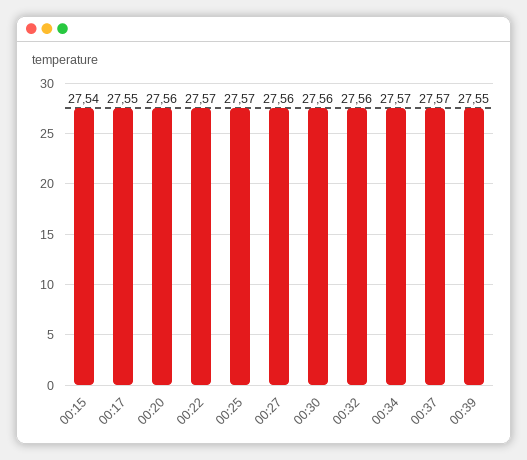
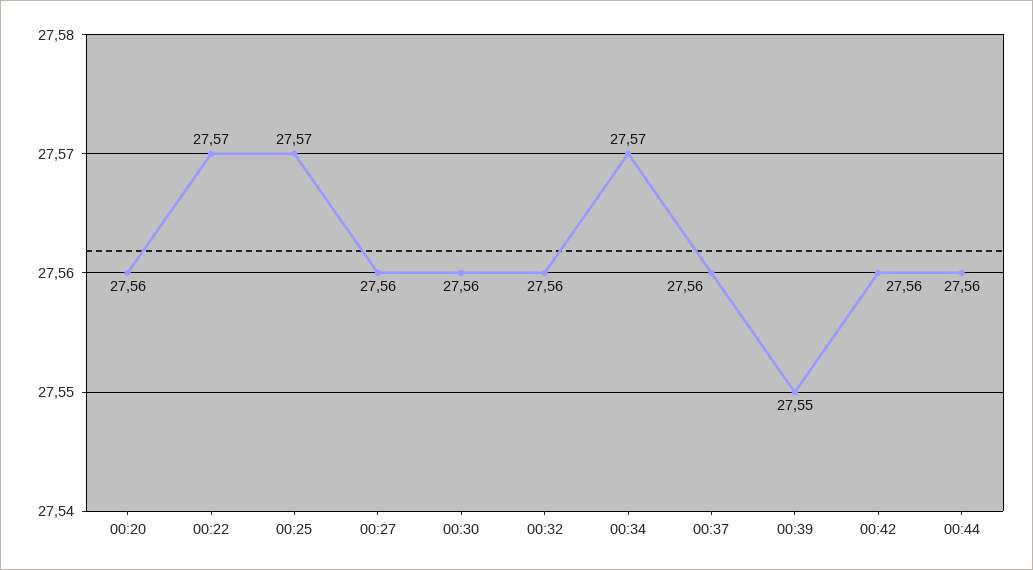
00:15: 27.54 -> none
00:17: 27.55 -> none
00:37: 27.57 -> 27.56
00:42: none -> 27.56
00:44: none -> 27.56

